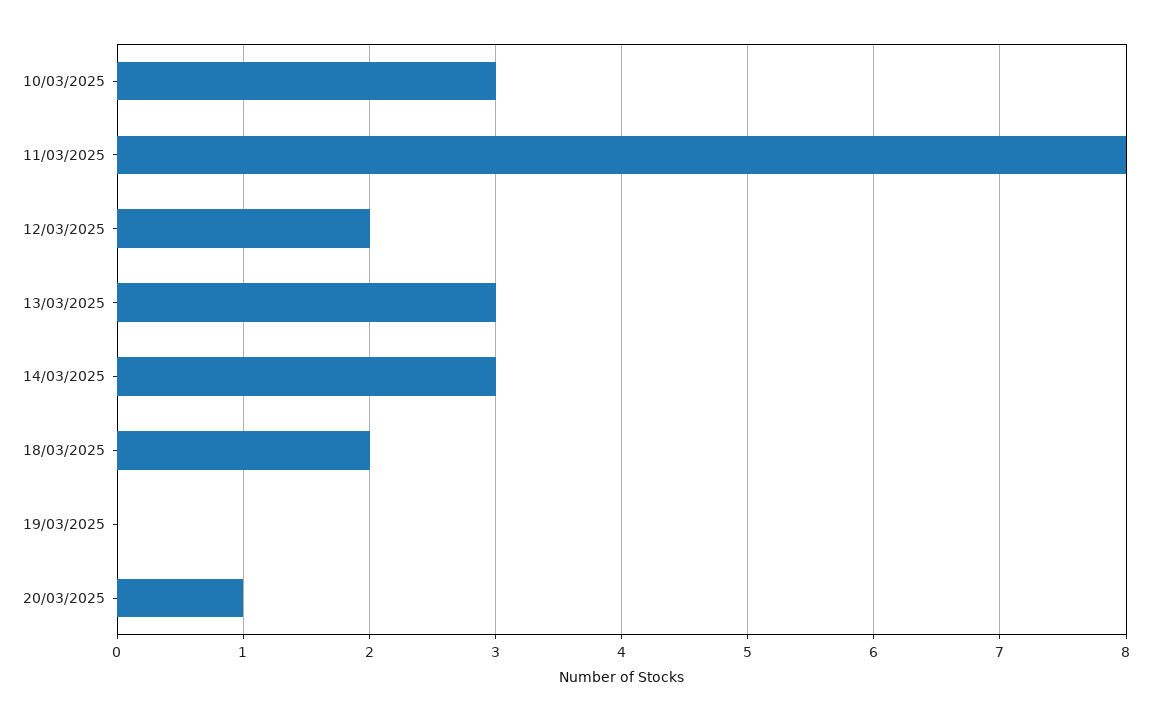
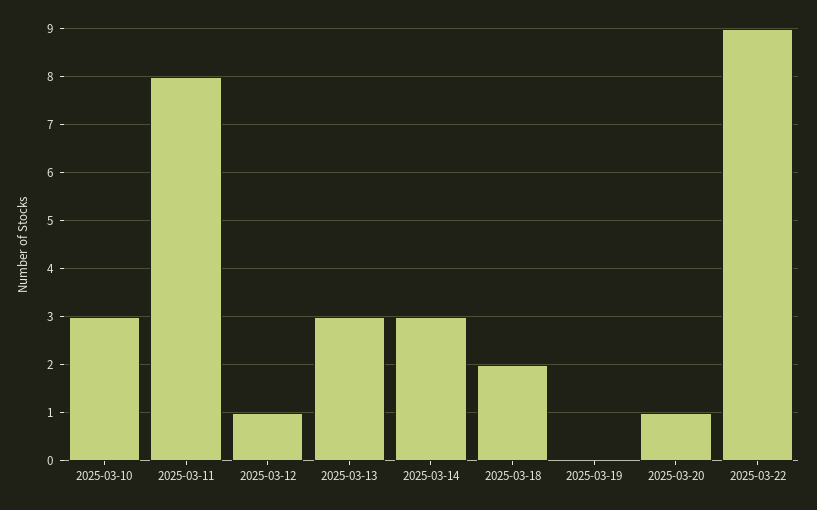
12/03/2025: 2 -> 1
2025-03-22: none -> 9

